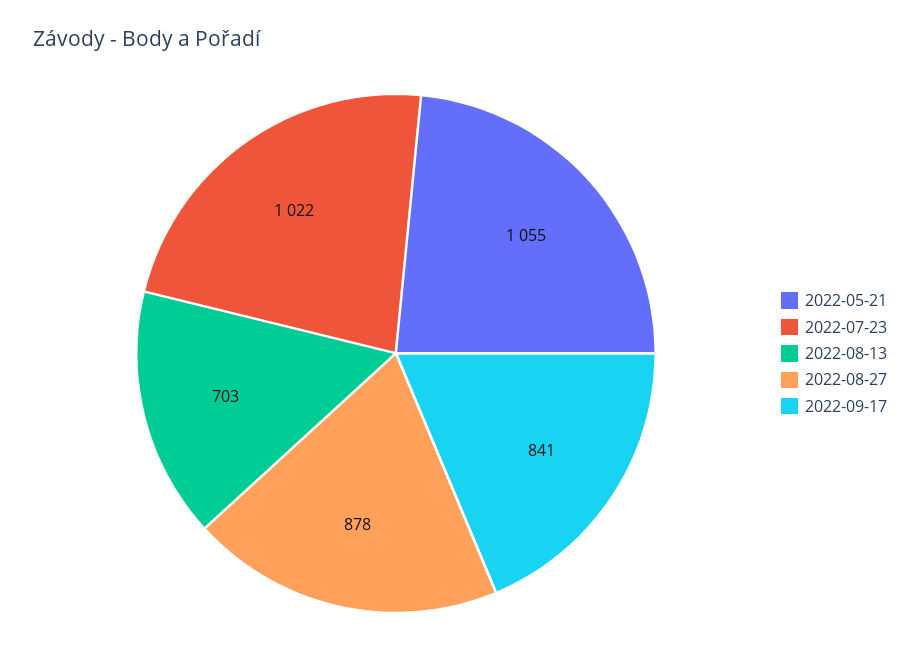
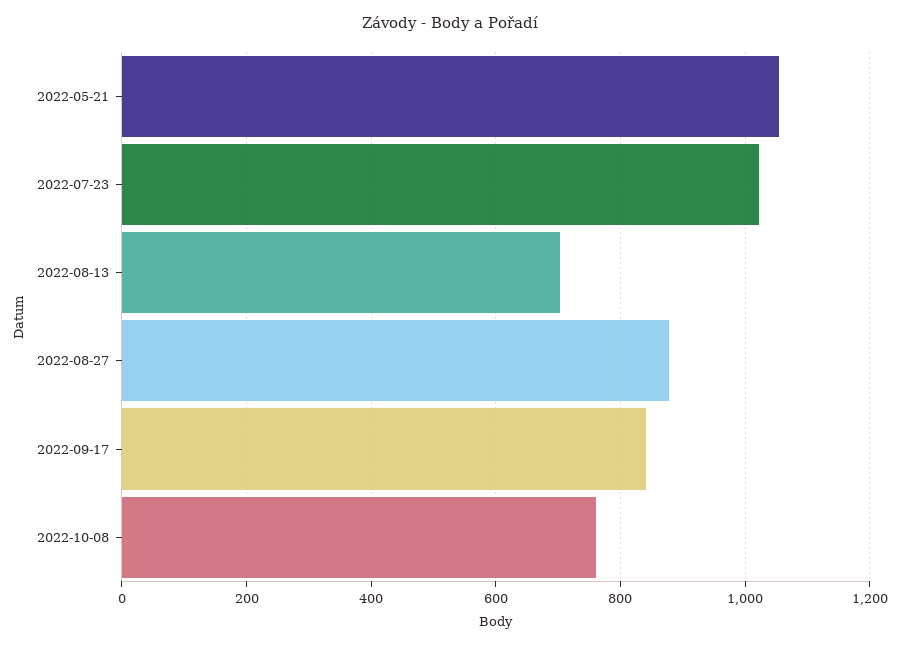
2022-10-08: none -> 760

